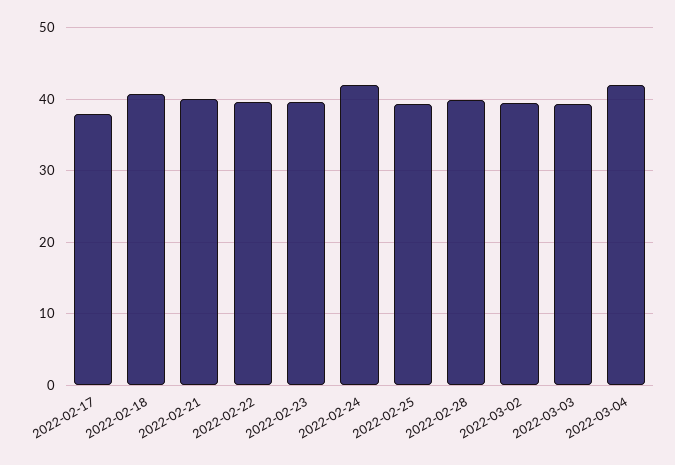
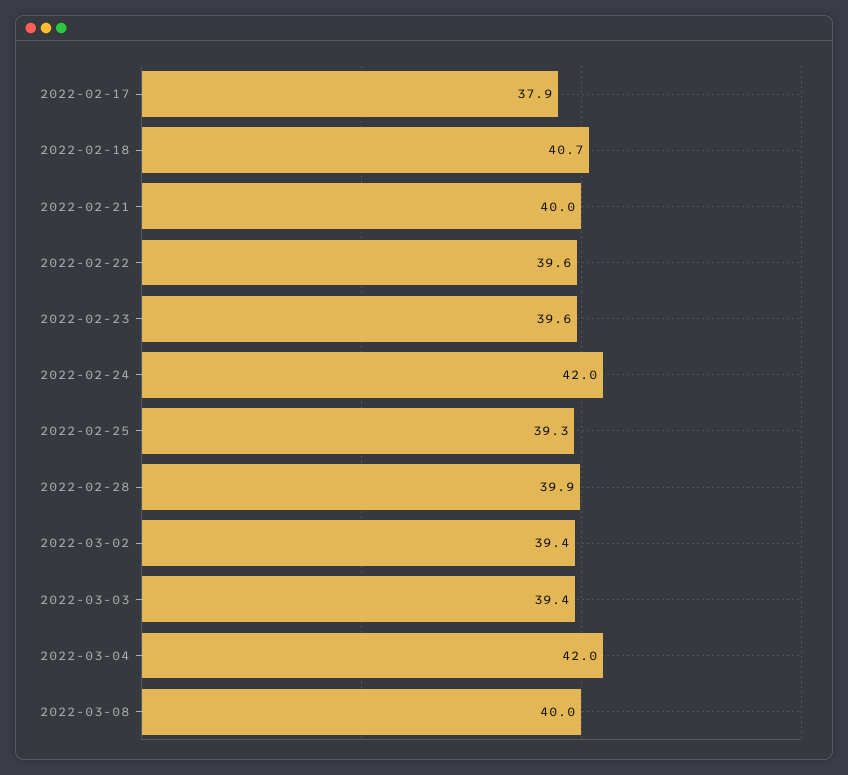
2022-03-08: none -> 40

